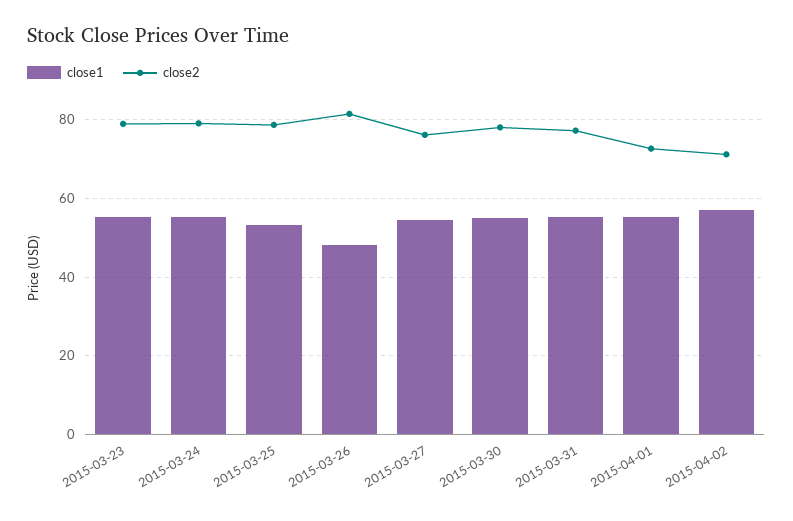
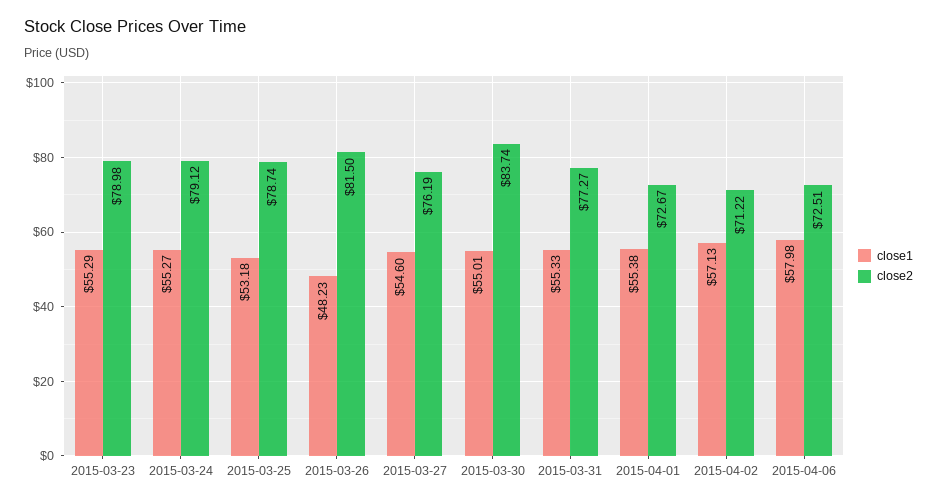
close2, 2015-03-30: 78 -> 83.74
close1, 2015-04-06: none -> 57.98
close2, 2015-04-06: none -> 72.51

